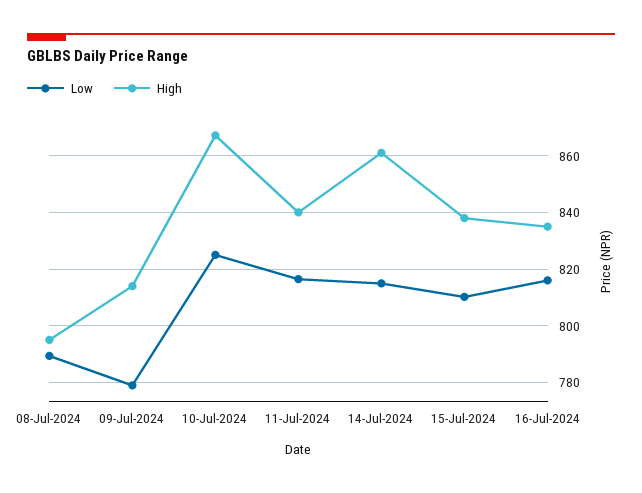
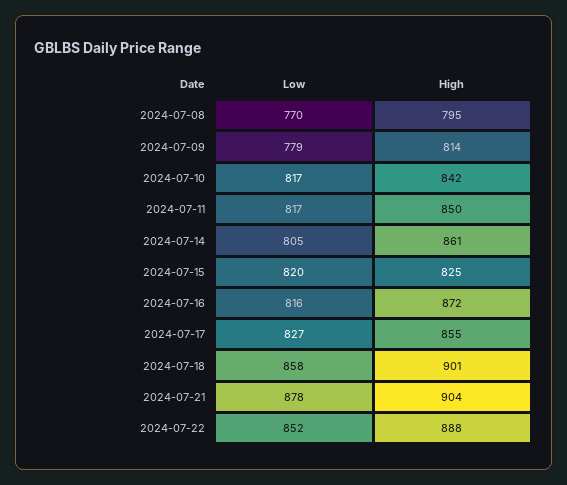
Low, 08-Jul-2024: 790 -> 770
Low, 10-Jul-2024: 825 -> 817
High, 10-Jul-2024: 867.5 -> 842
High, 11-Jul-2024: 840 -> 850
Low, 14-Jul-2024: 815 -> 805
Low, 15-Jul-2024: 810 -> 820
High, 15-Jul-2024: 837.5 -> 825
High, 16-Jul-2024: 835 -> 872
Low, 2024-07-17: none -> 827
High, 2024-07-17: none -> 855
Low, 2024-07-18: none -> 858
High, 2024-07-18: none -> 901
Low, 2024-07-21: none -> 878
High, 2024-07-21: none -> 904
Low, 2024-07-22: none -> 852
High, 2024-07-22: none -> 888

